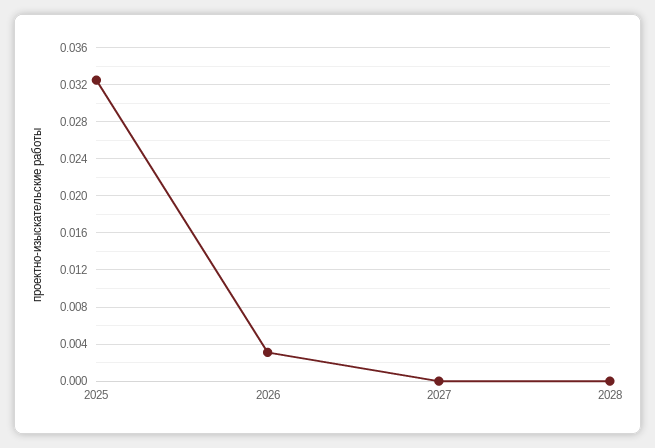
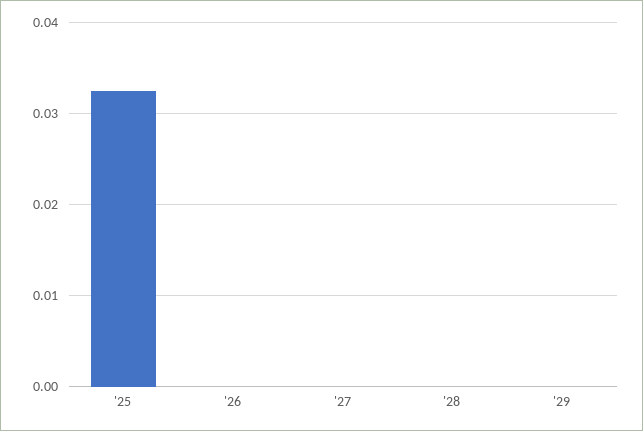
2026: 0.003 -> 0
'29: none -> 0

